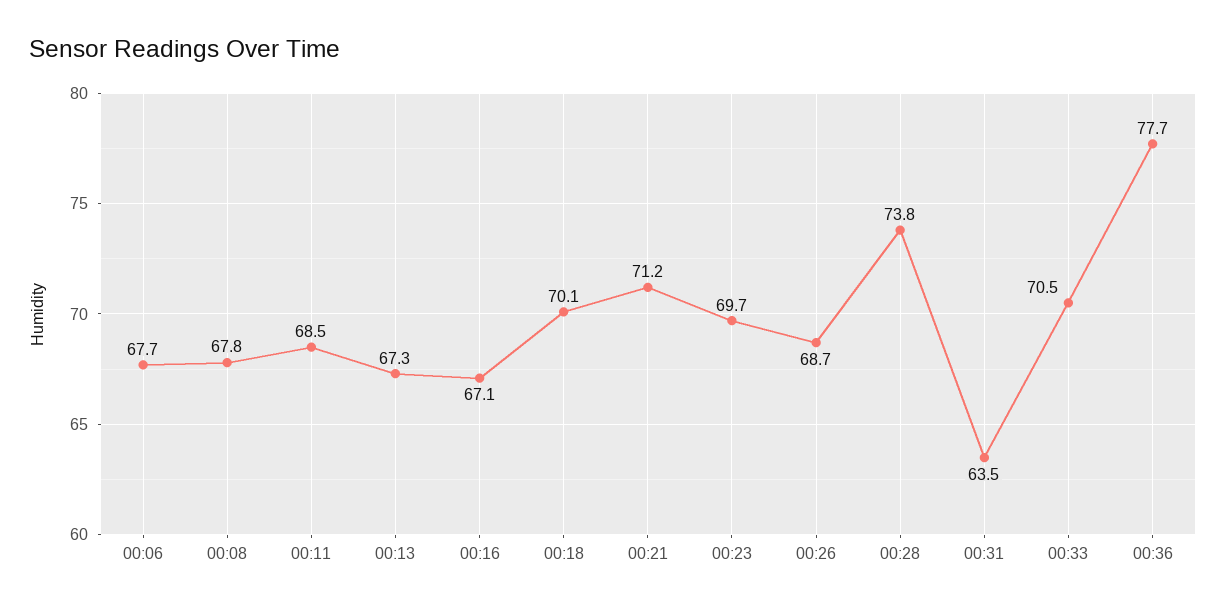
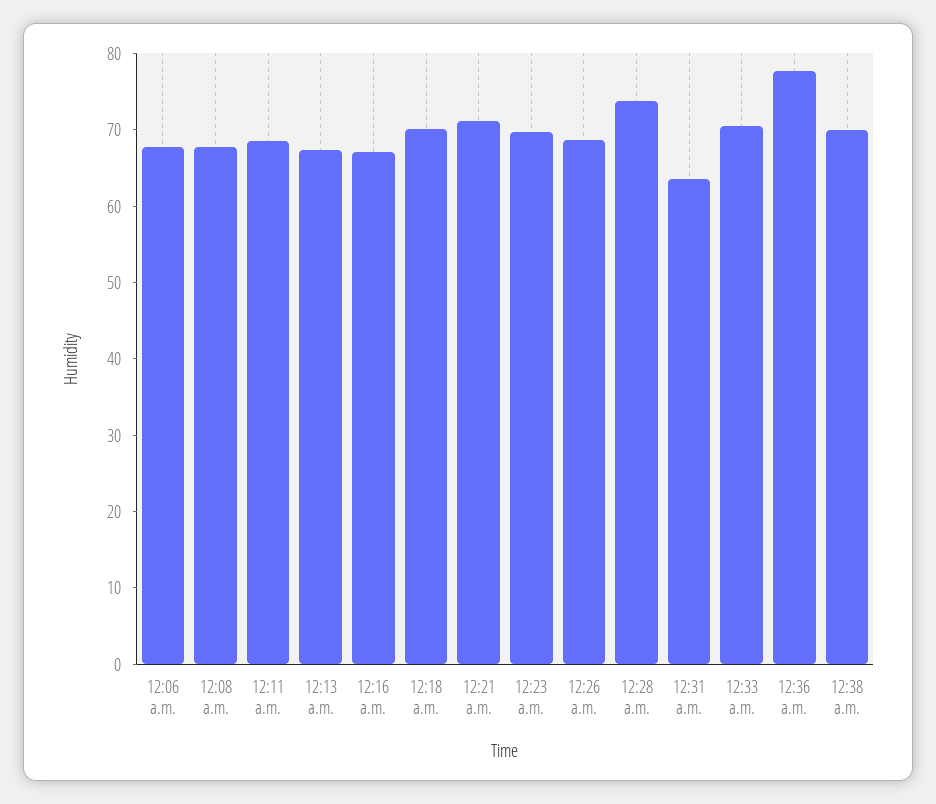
12:38 a.m.: none -> 70

